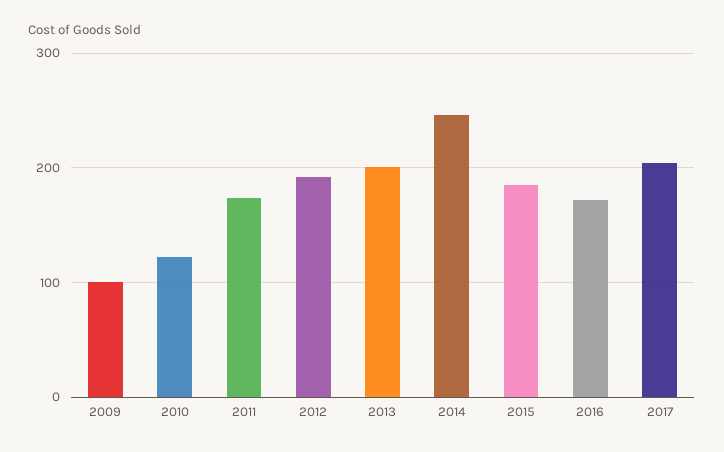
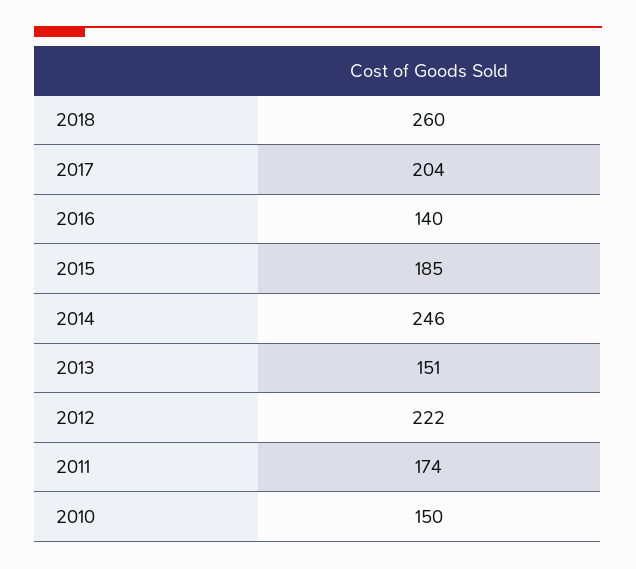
2009: 100 -> none
2010: 120 -> 150
2012: 190 -> 222
2013: 200 -> 151
2016: 170 -> 140
2018: none -> 260

